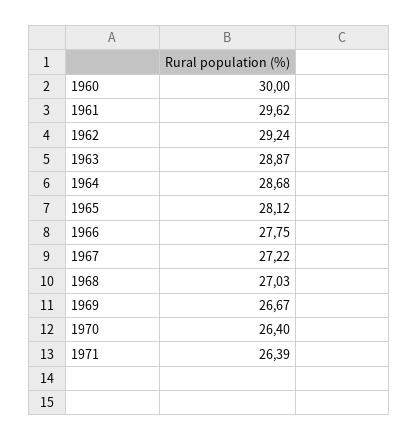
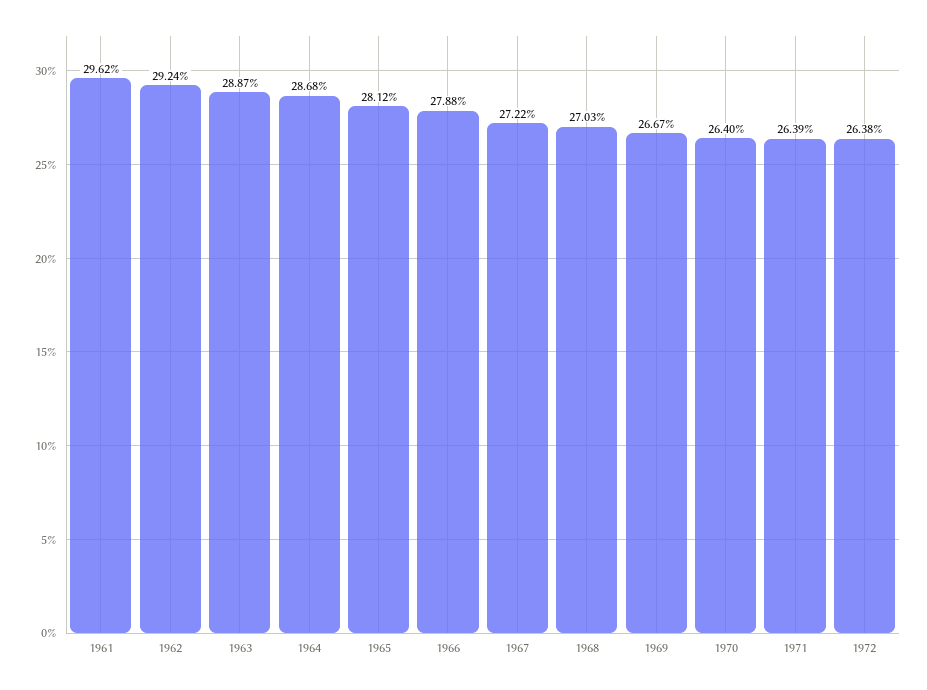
1960: 30 -> none
1966: 27.75 -> 27.88
1972: none -> 26.38

